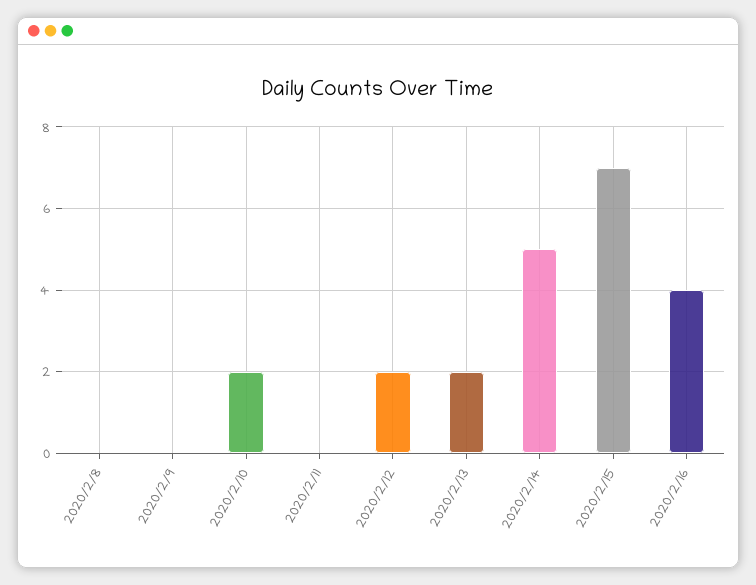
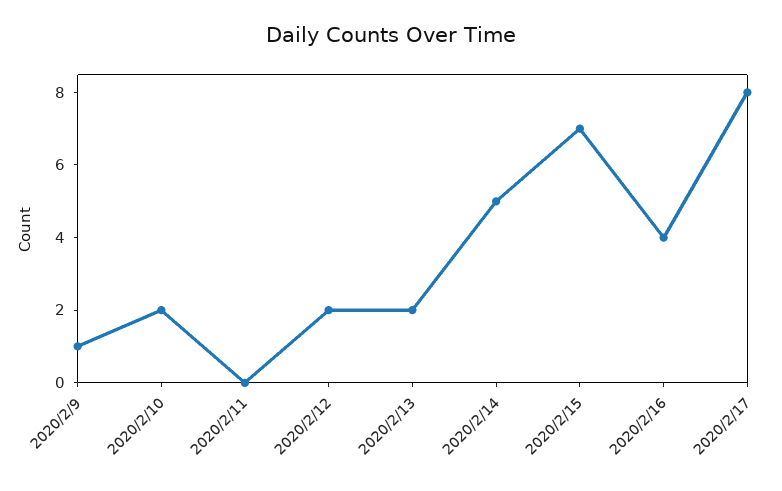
2020/2/8: 0 -> none
2020/2/9: 0 -> 1
2020/2/17: none -> 8

